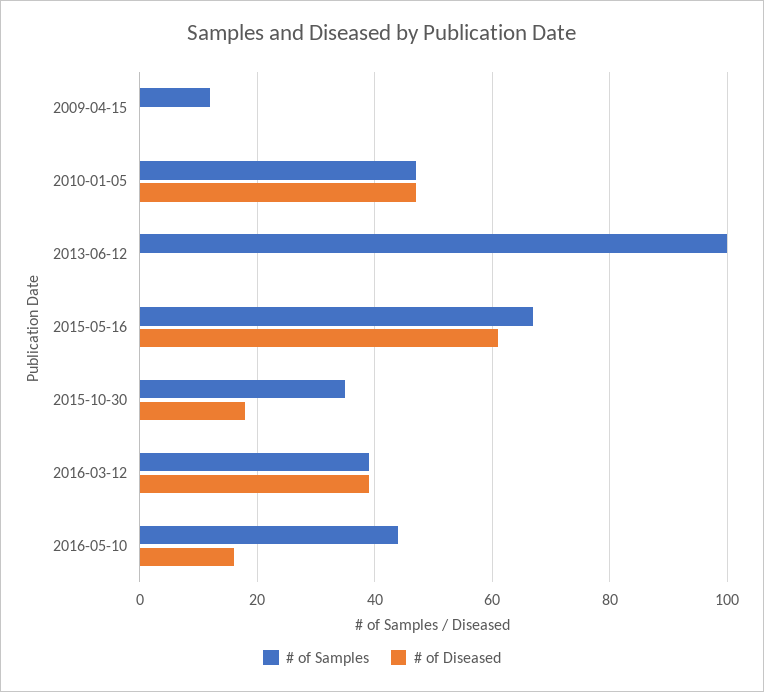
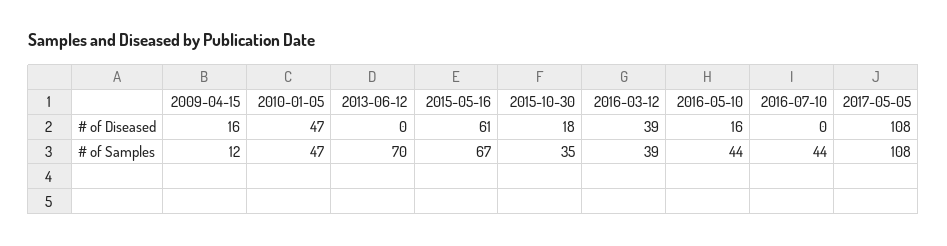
# of Diseased, 2009-04-15: 0 -> 16
# of Samples, 2013-06-12: 100 -> 70
# of Diseased, 2016-07-10: none -> 0
# of Diseased, 2017-05-05: none -> 108
# of Samples, 2016-07-10: none -> 44
# of Samples, 2017-05-05: none -> 108

